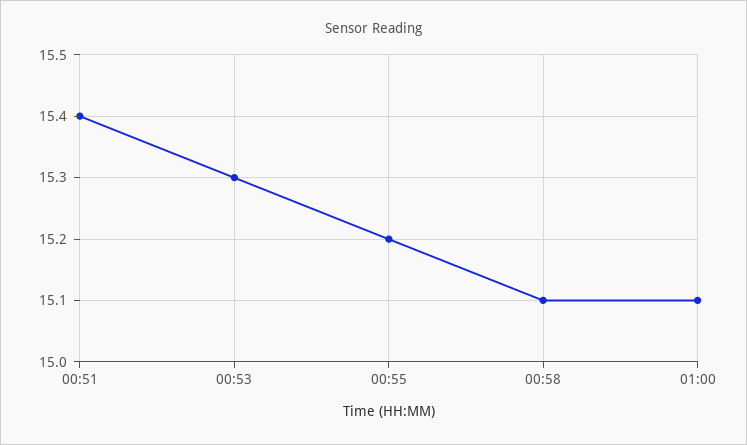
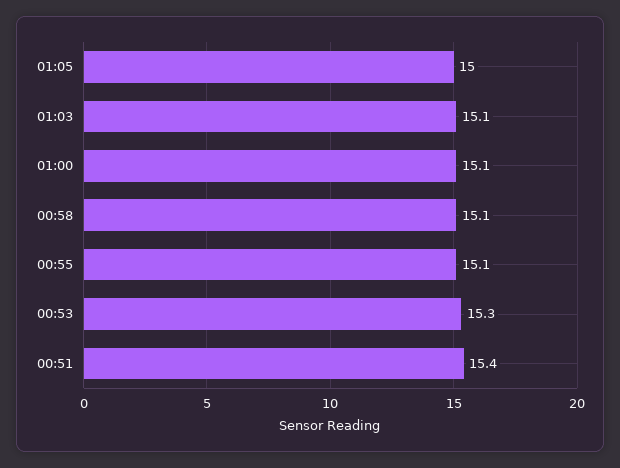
00:55: 15.2 -> 15.1
01:05: none -> 15
01:03: none -> 15.1

